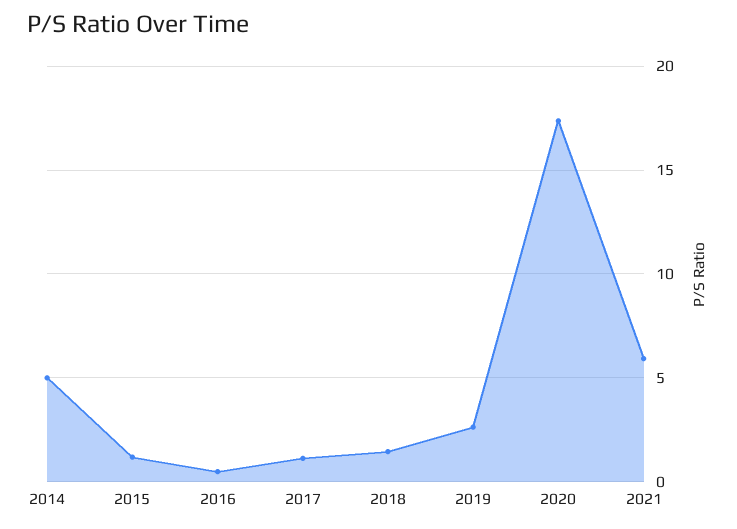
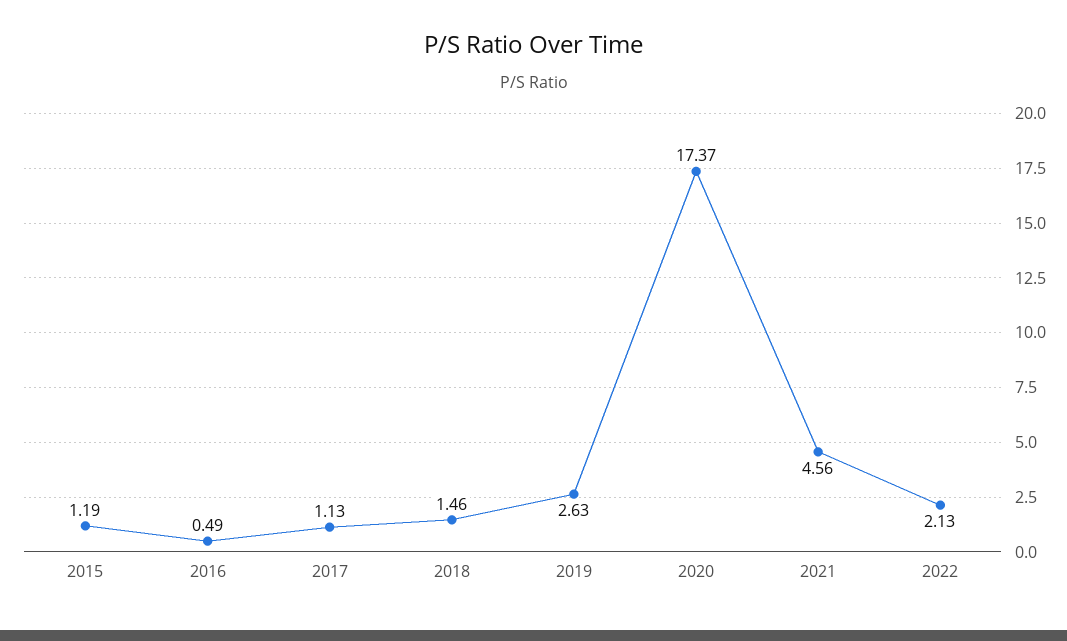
2014: 5 -> none
2021: 6 -> 4.56
2022: none -> 2.13

